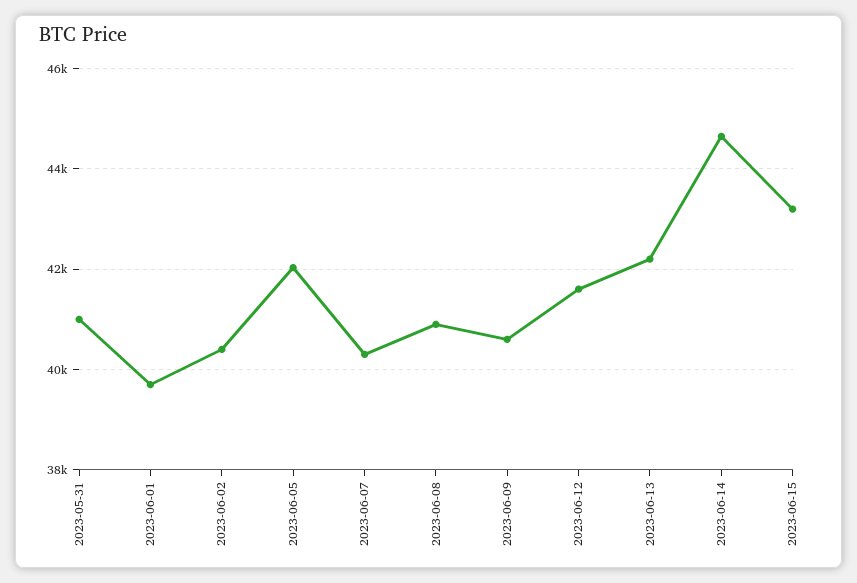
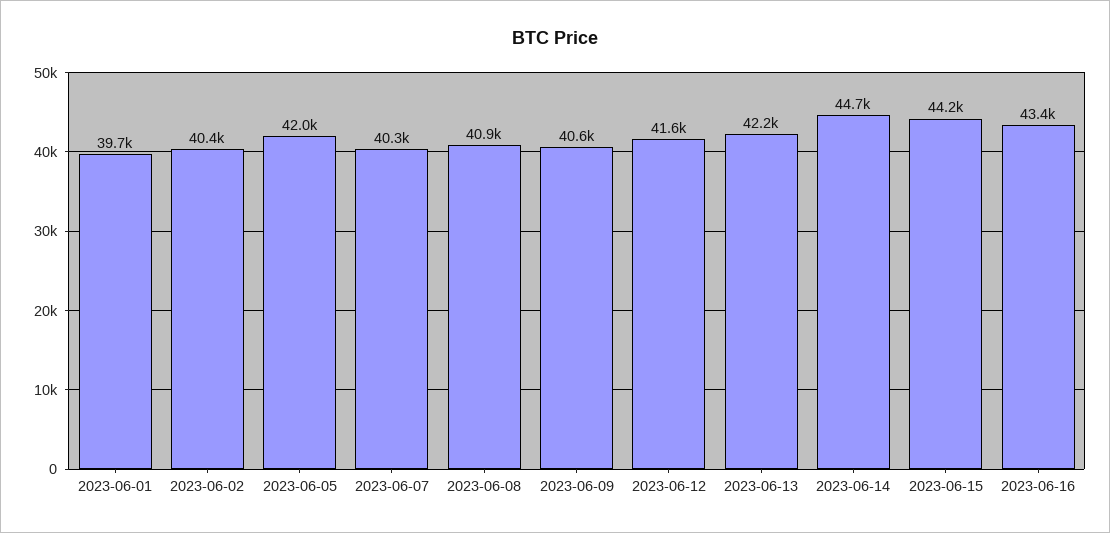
2023-05-31: 41000 -> none
2023-06-15: 43200 -> 44200
2023-06-16: none -> 43400

